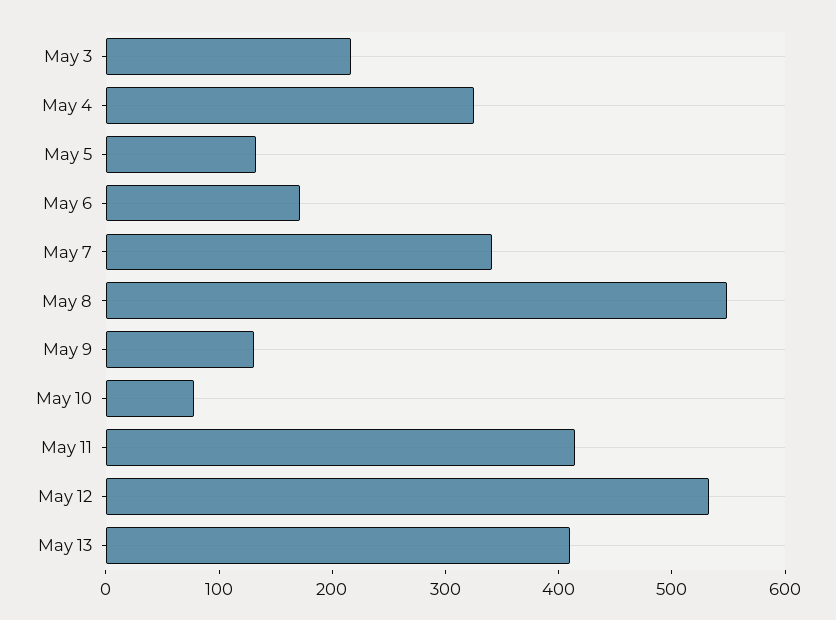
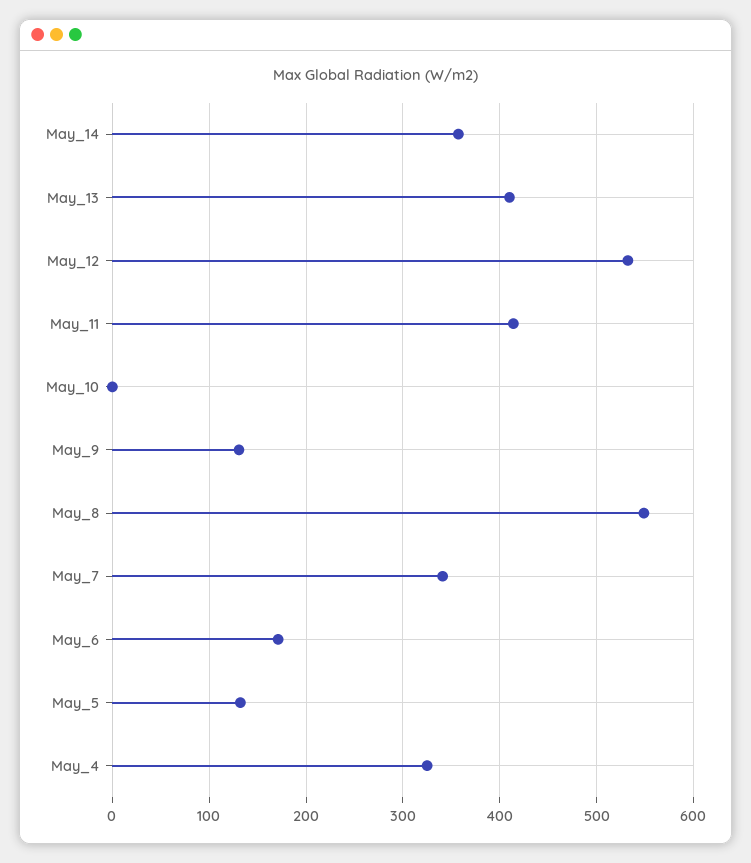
May 3: 220 -> none
May 10: 80 -> 0
May_14: none -> 360

